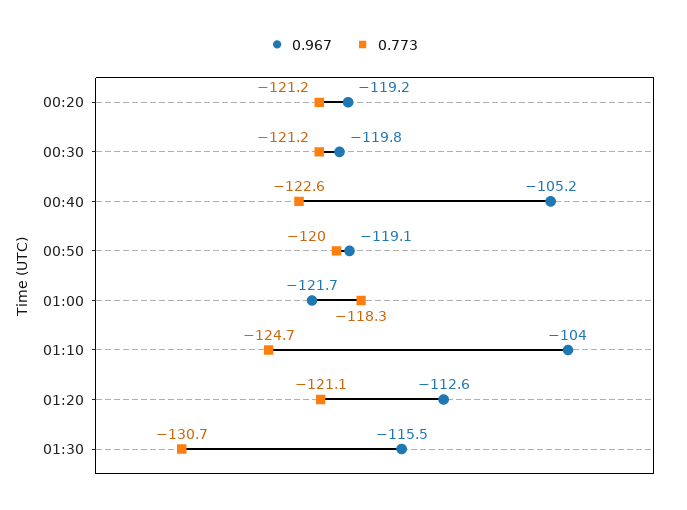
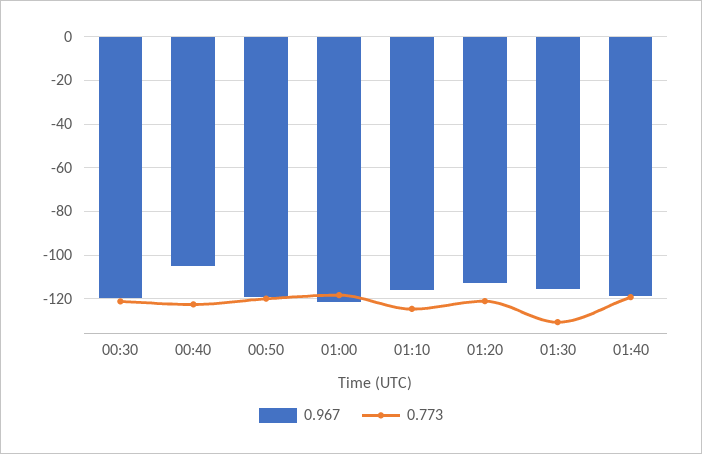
0.967, 00:20: -119.2 -> none
0.773, 00:20: -121.2 -> none
0.967, 01:10: -104 -> -115
0.967, 01:40: none -> -120
0.773, 01:40: none -> -120

